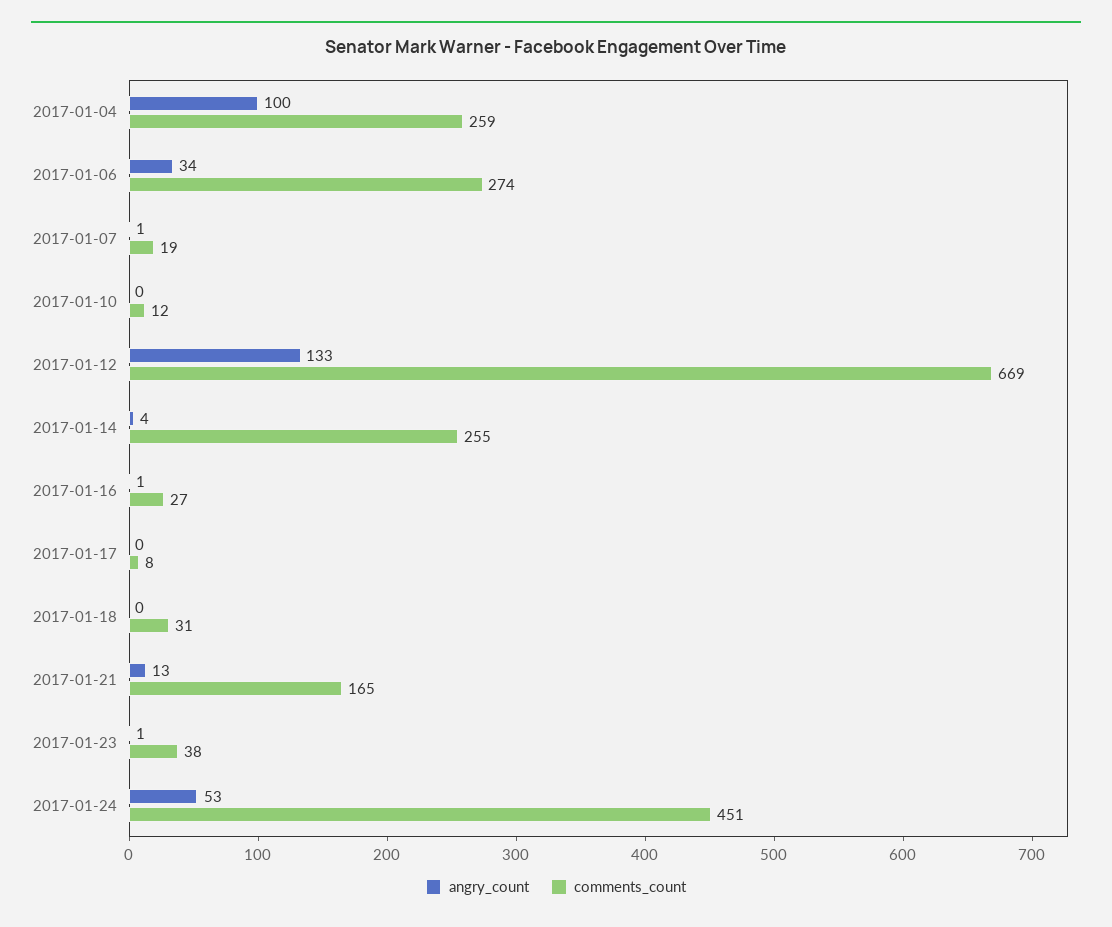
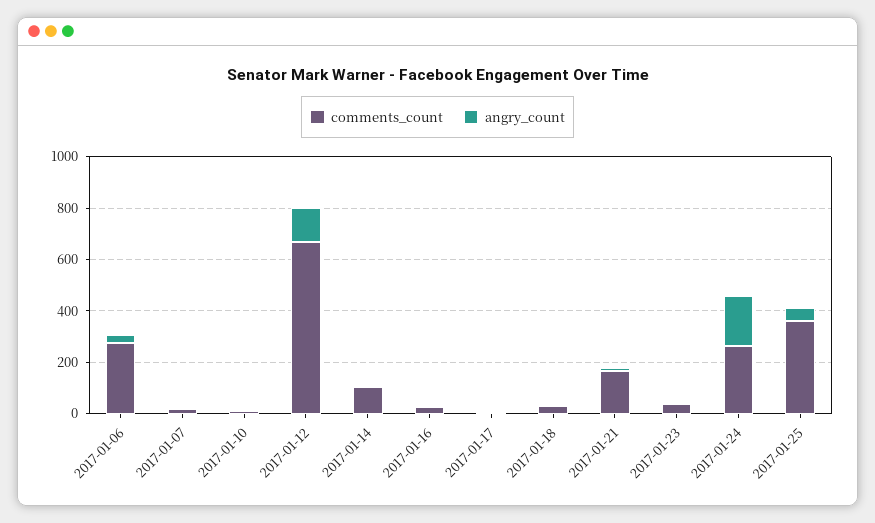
angry_count, 2017-01-04: 100 -> none
comments_count, 2017-01-04: 259 -> none
comments_count, 2017-01-14: 255 -> 100
angry_count, 2017-01-24: 53 -> 200
comments_count, 2017-01-24: 451 -> 250
comments_count, 2017-01-25: none -> 350
angry_count, 2017-01-25: none -> 50

